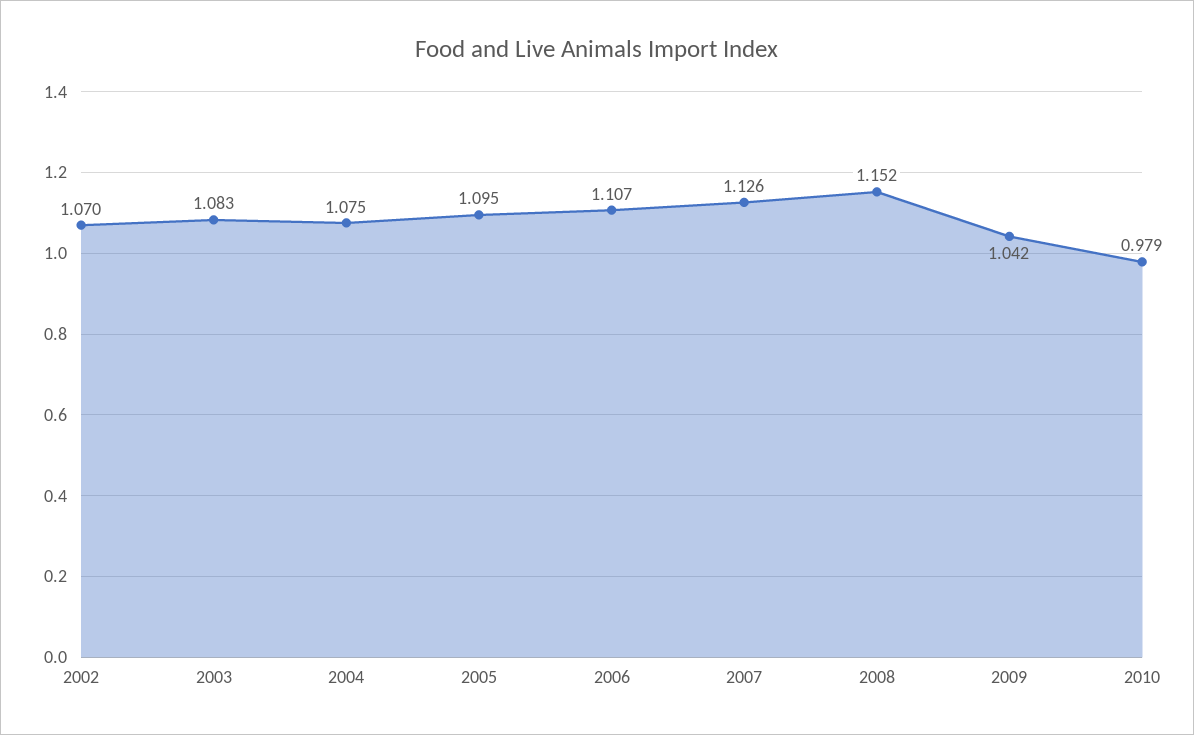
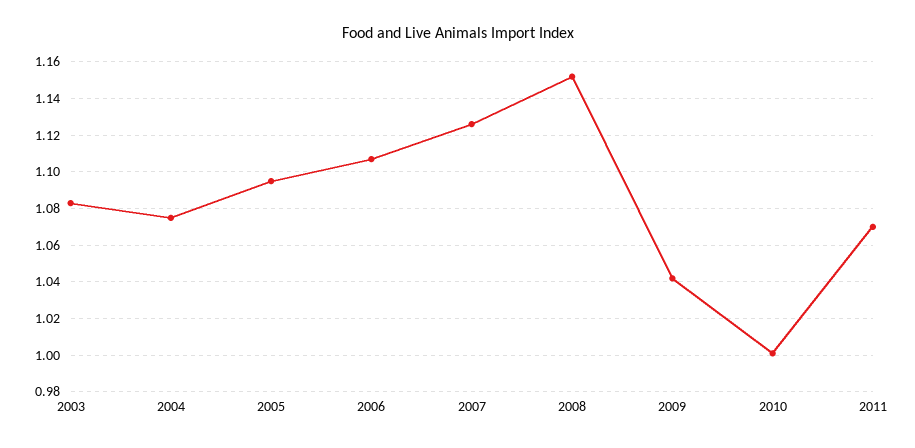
2002: 1.07 -> none
2010: 0.979 -> 1
2011: none -> 1.07

